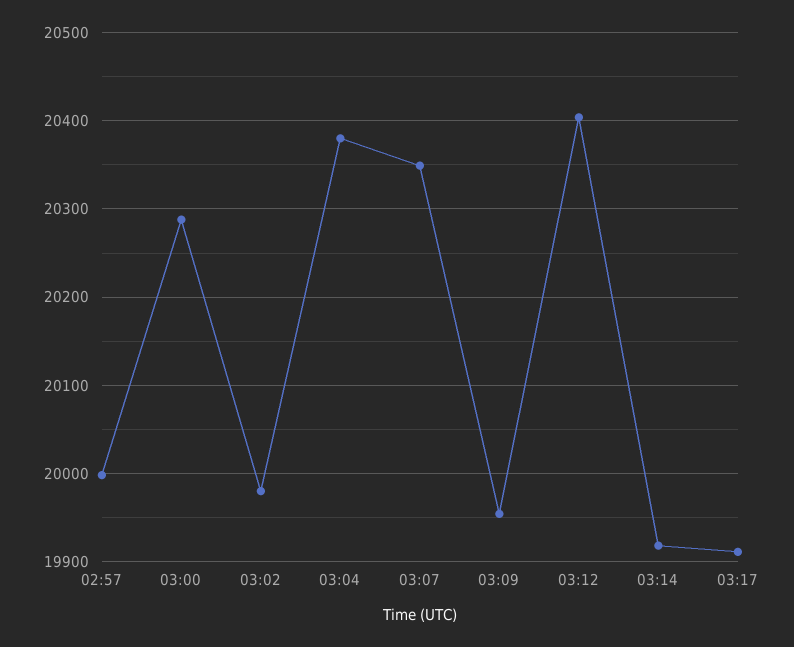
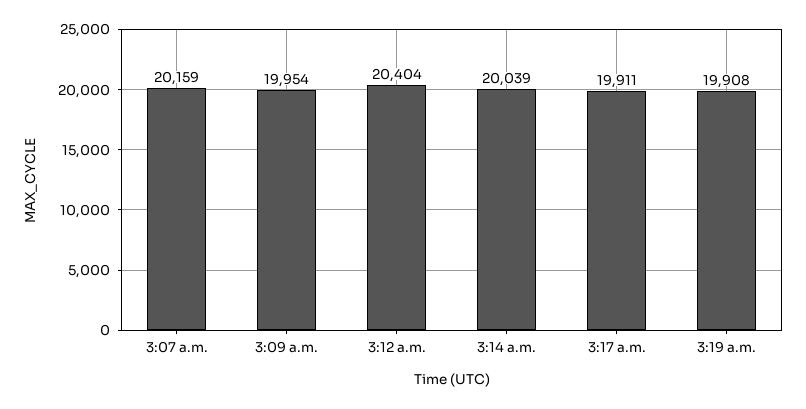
02:57: 20000 -> none
03:00: 20290 -> none
03:02: 19980 -> none
03:04: 20380 -> none
03:07: 20350 -> 20159
03:14: 19920 -> 20039
3:19 a.m.: none -> 19908

